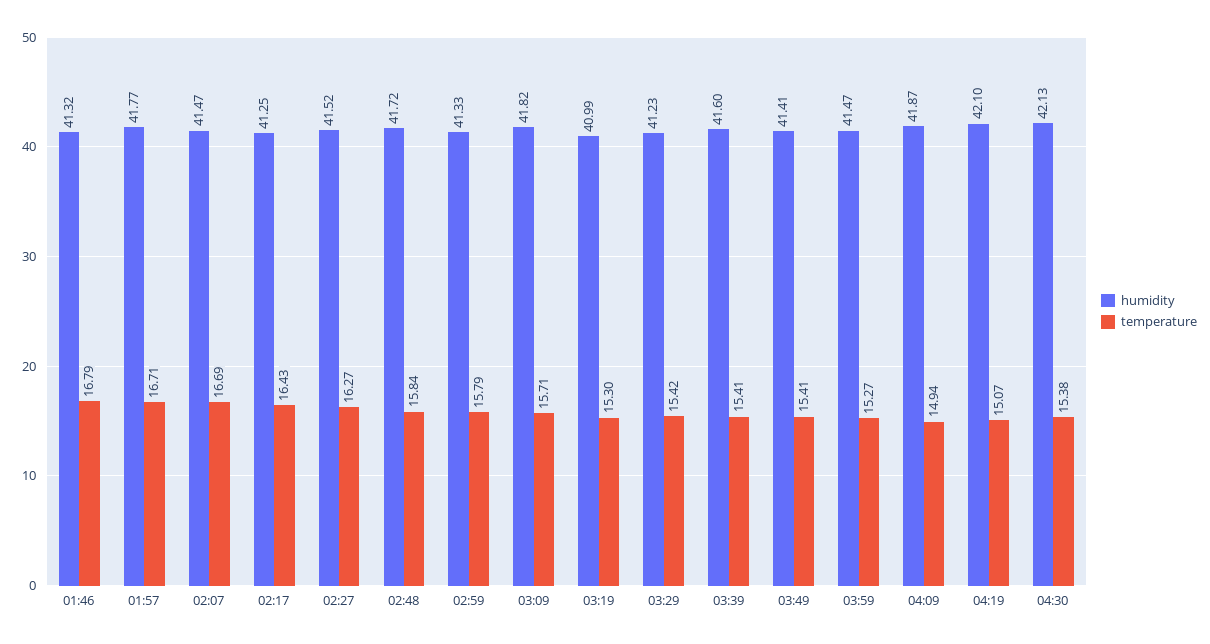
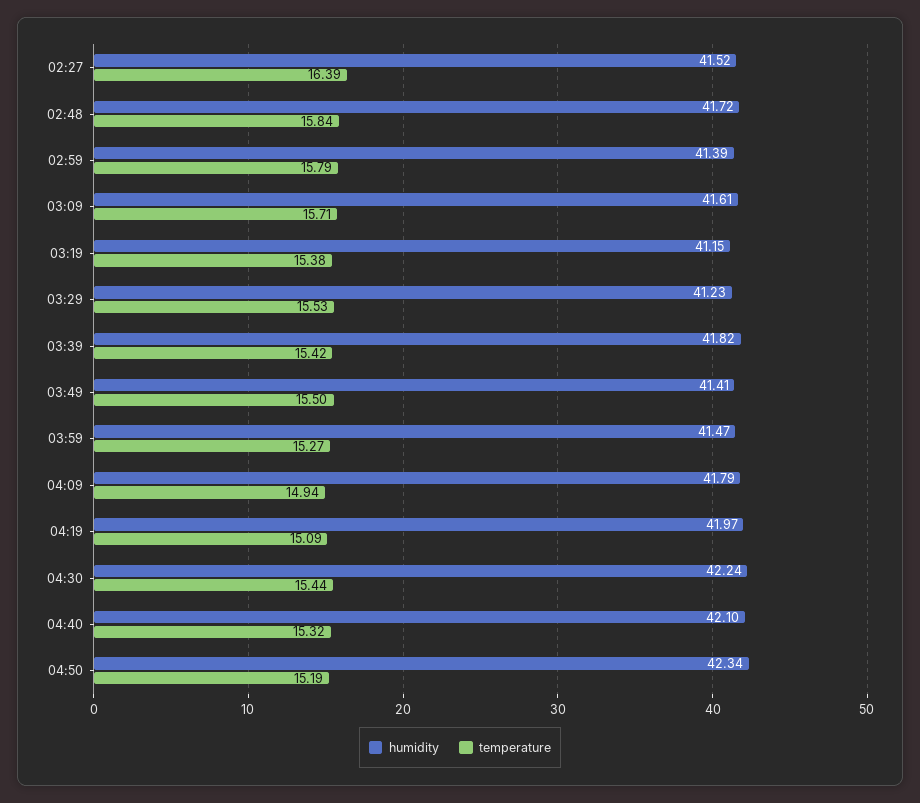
humidity, 01:46: 41.32 -> none
temperature, 01:46: 16.79 -> none
humidity, 01:57: 41.77 -> none
temperature, 01:57: 16.71 -> none
humidity, 02:07: 41.47 -> none
temperature, 02:07: 16.69 -> none
humidity, 02:17: 41.25 -> none
temperature, 02:17: 16.43 -> none
temperature, 02:27: 16.27 -> 16.39
humidity, 02:59: 41.33 -> 41.39
humidity, 03:09: 41.82 -> 41.61
humidity, 03:19: 40.99 -> 41.15
temperature, 03:19: 15.3 -> 15.38
temperature, 03:29: 15.42 -> 15.53
humidity, 03:39: 41.6 -> 41.82
temperature, 03:39: 15.41 -> 15.42
temperature, 03:49: 15.41 -> 15.5
humidity, 04:09: 41.87 -> 41.79
humidity, 04:19: 42.1 -> 41.97
temperature, 04:19: 15.07 -> 15.09
humidity, 04:30: 42.13 -> 42.24
temperature, 04:30: 15.38 -> 15.44
humidity, 04:40: none -> 42.1
temperature, 04:40: none -> 15.32
humidity, 04:50: none -> 42.34
temperature, 04:50: none -> 15.19

